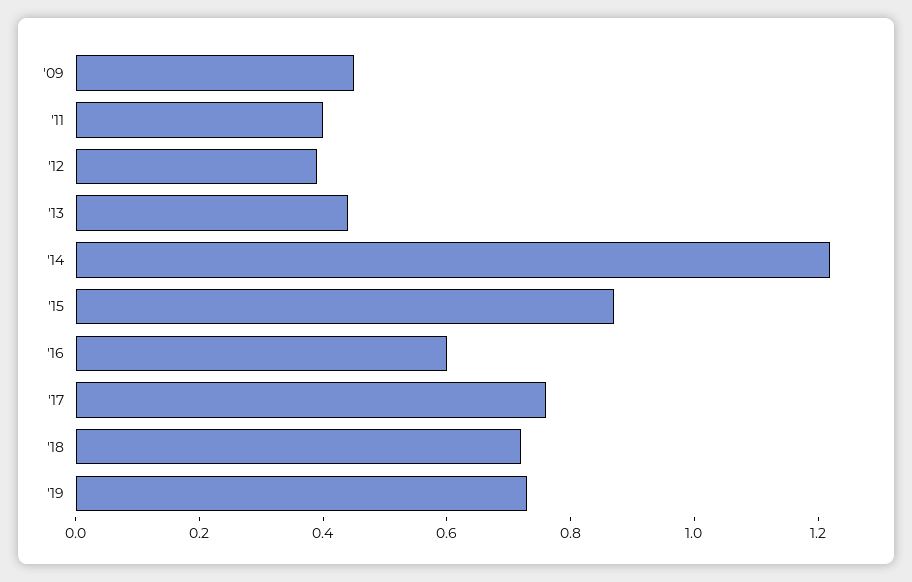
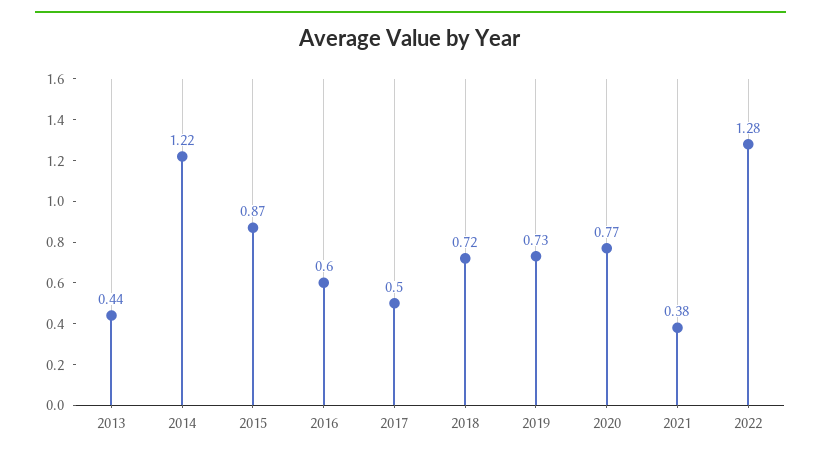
'09: 0.45 -> none
'11: 0.4 -> none
'12: 0.4 -> none
'17: 0.75 -> 0.5
2020: none -> 0.77
2021: none -> 0.38
2022: none -> 1.28

